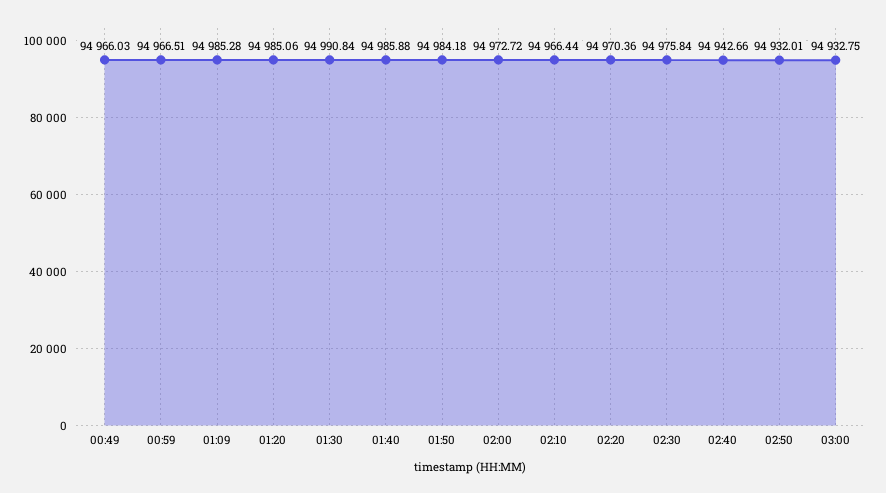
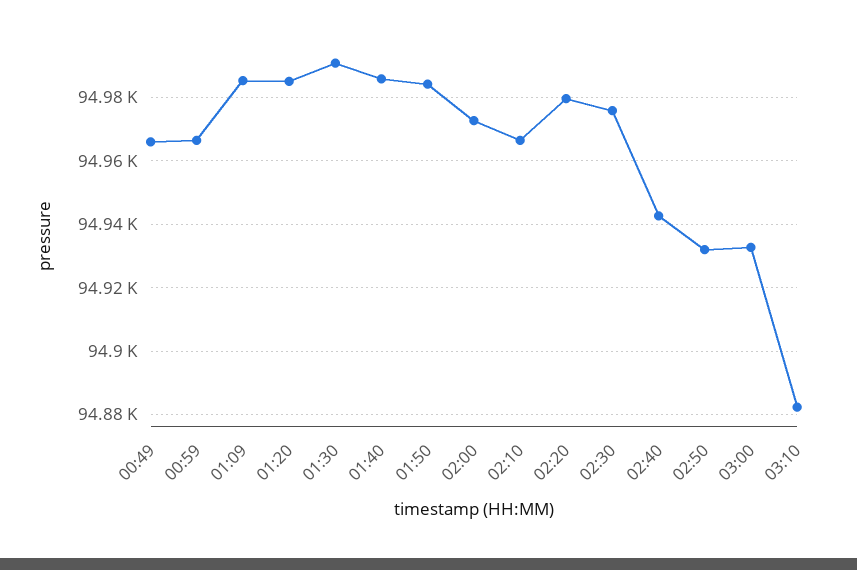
02:20: 94970.36 -> 94980
03:10: none -> 94882

